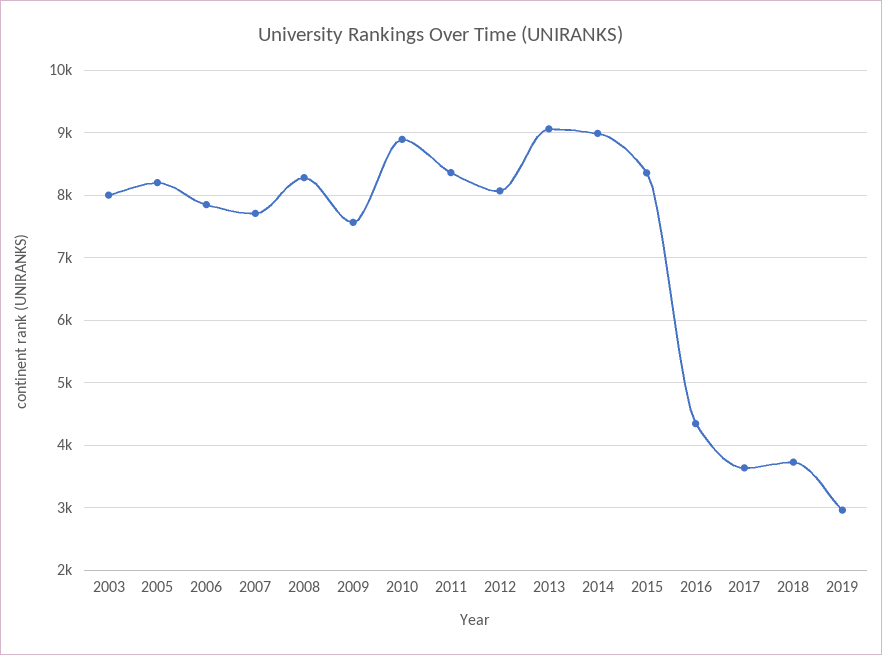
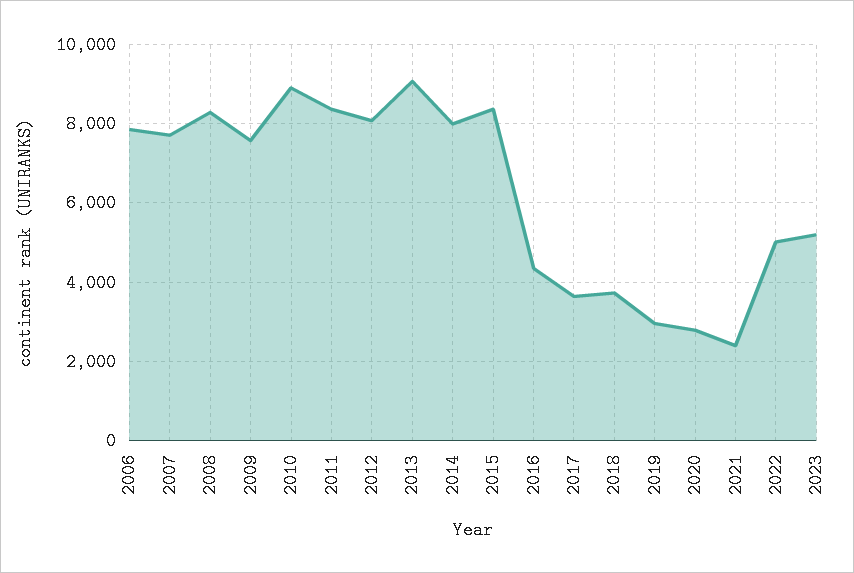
2003: 8000 -> none
2005: 8200 -> none
2014: 9000 -> 8000
2020: none -> 2800
2021: none -> 2400
2022: none -> 5000
2023: none -> 5200

